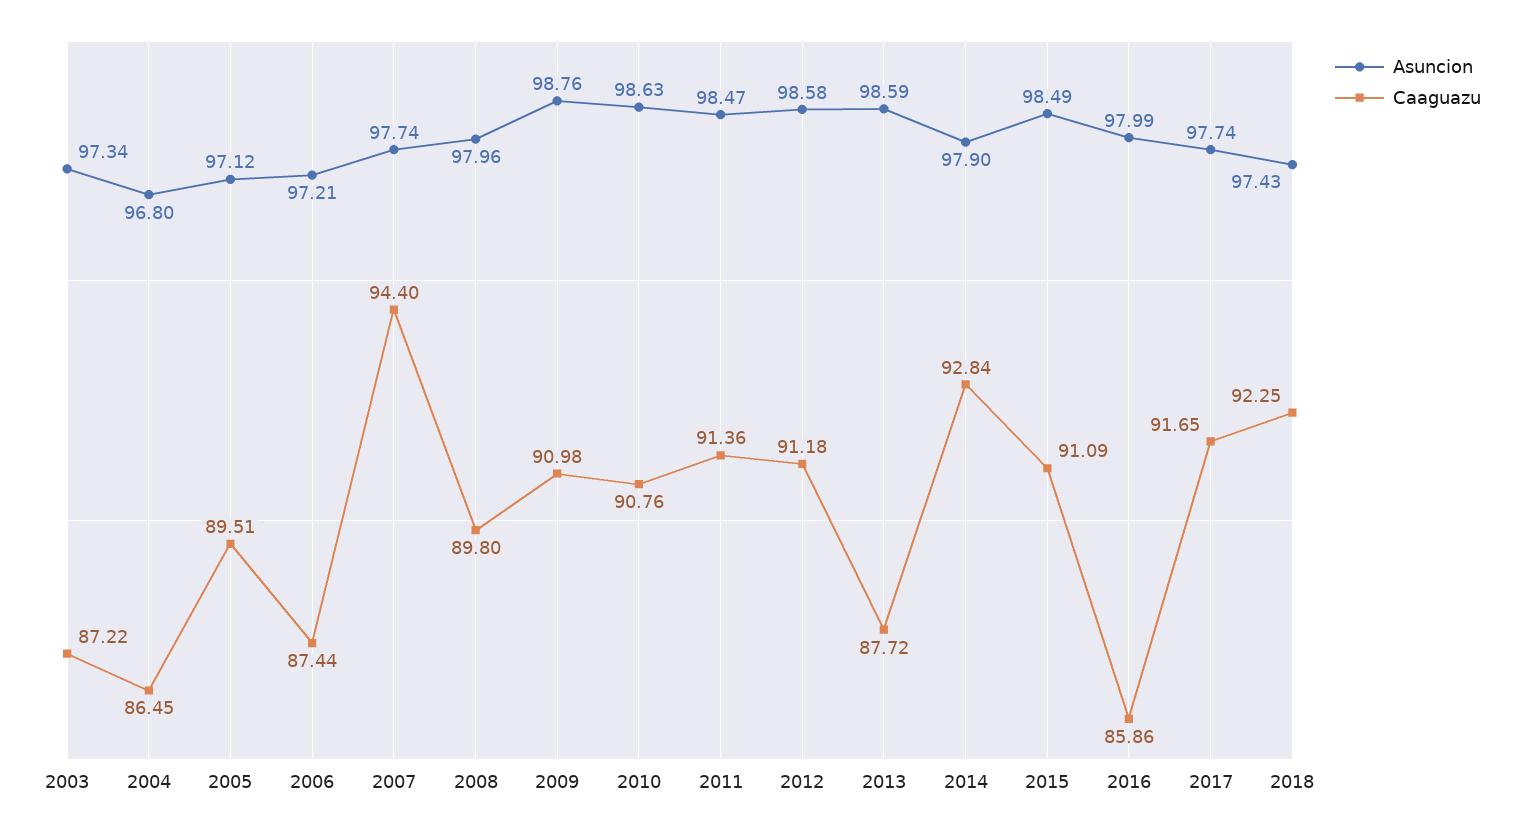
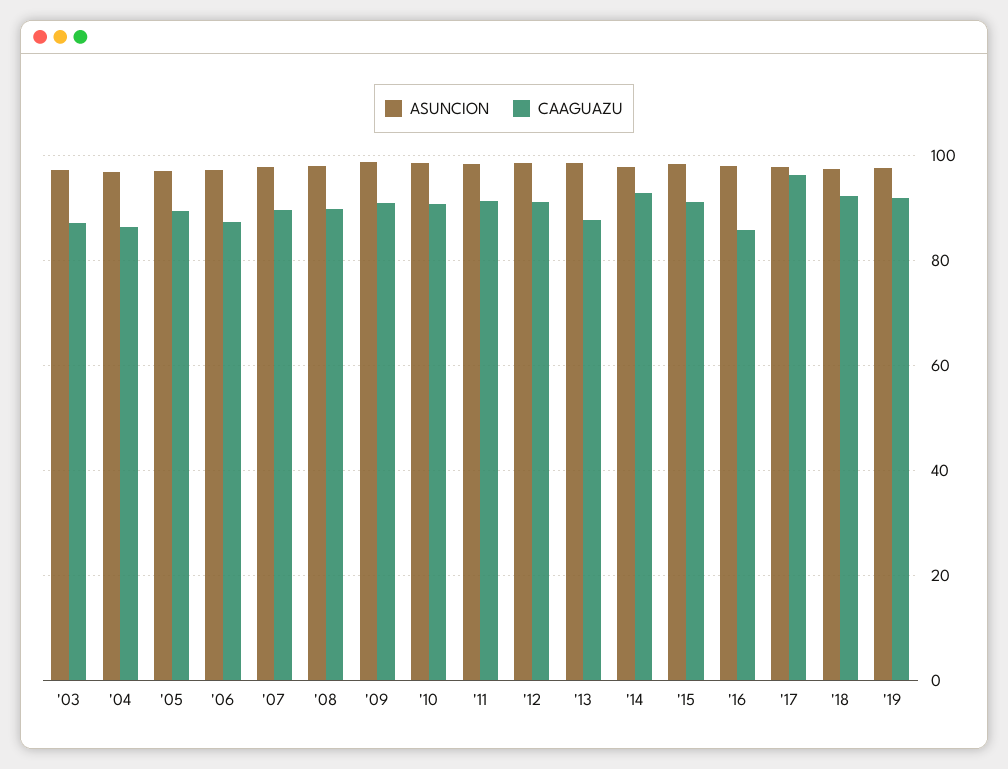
Caaguazu, 2007: 94.4 -> 90
Caaguazu, 2017: 91.65 -> 96
Asuncion, '19: none -> 98
Caaguazu, '19: none -> 92

